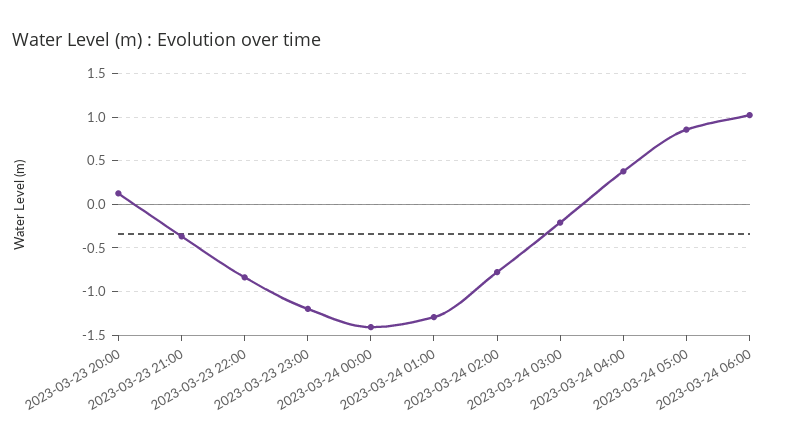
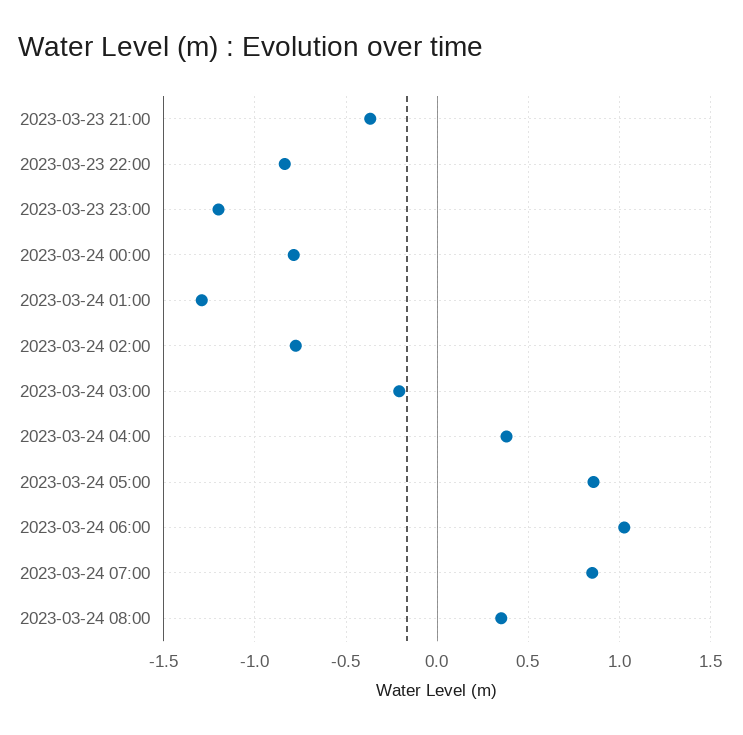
2023-03-23 20:00: 0.1 -> none
2023-03-24 00:00: -1.4 -> -0.8
2023-03-24 07:00: none -> 0.85
2023-03-24 08:00: none -> 0.35

